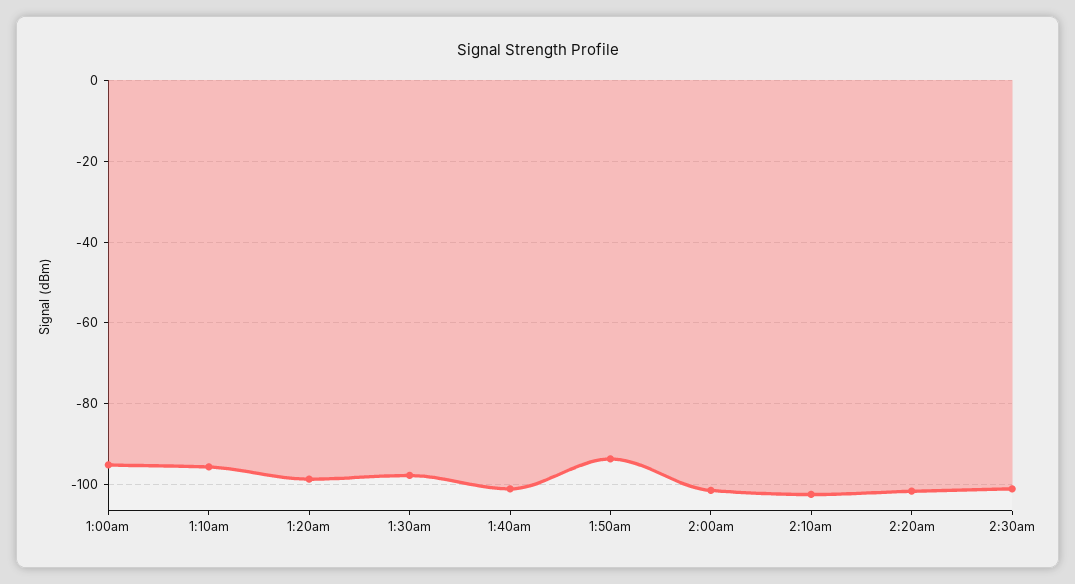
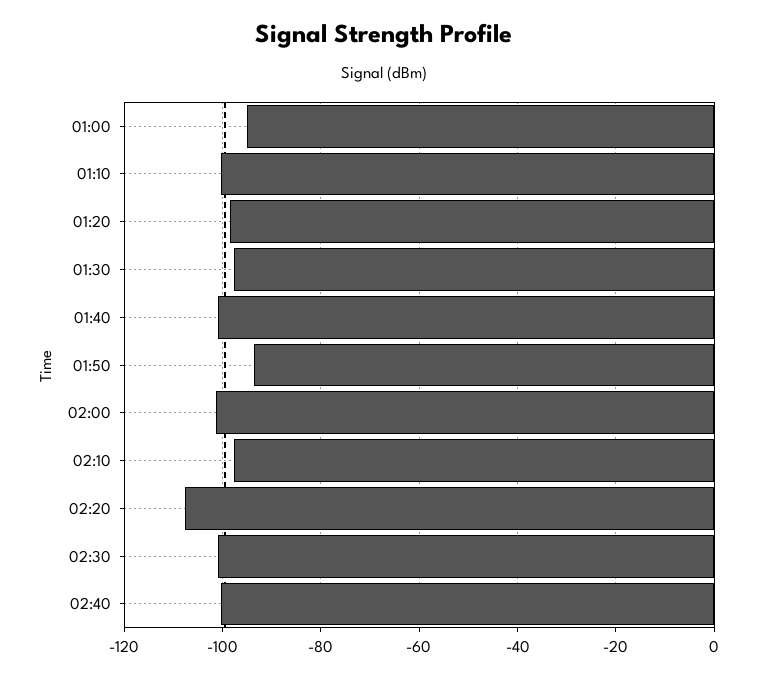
1:10am: -96 -> -100
2:10am: -102 -> -98
2:20am: -102 -> -108
02:40: none -> -100

